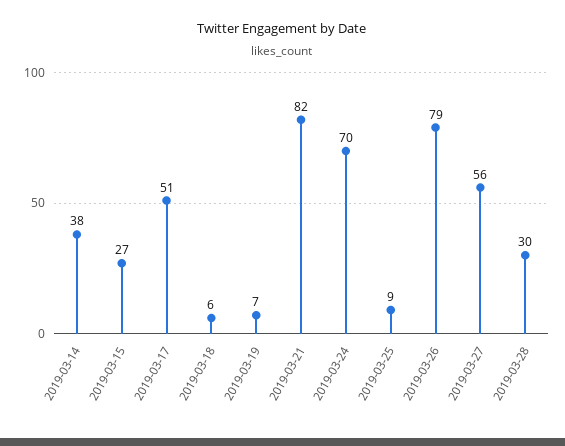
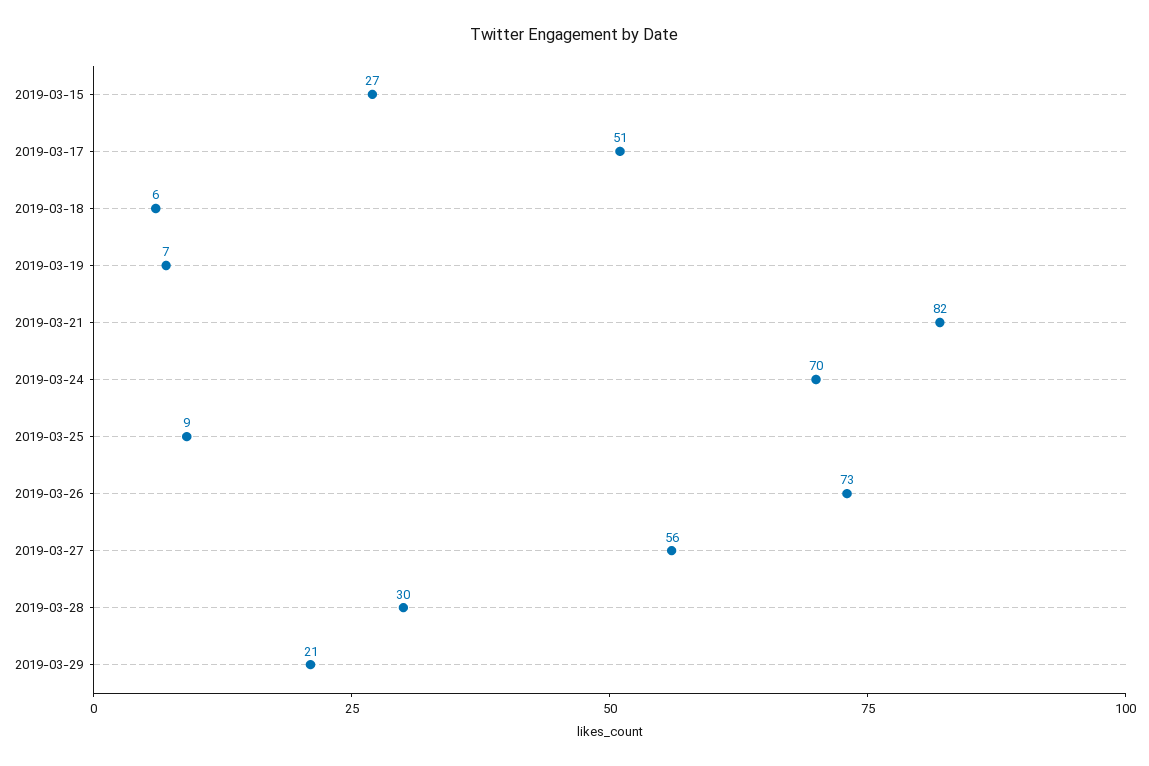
2019-03-14: 38 -> none
2019-03-26: 79 -> 73
2019-03-29: none -> 21

